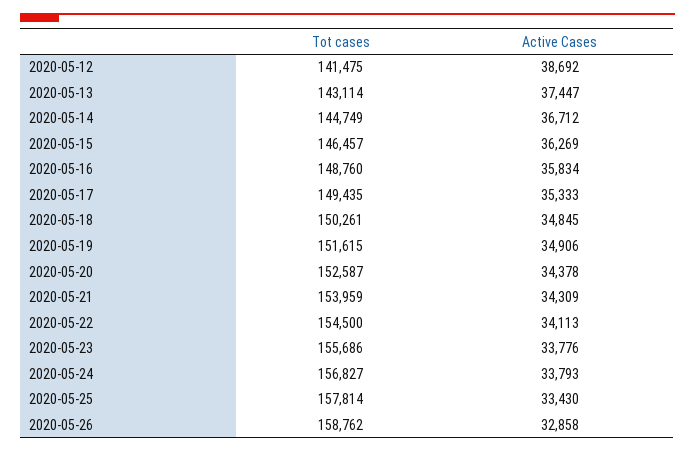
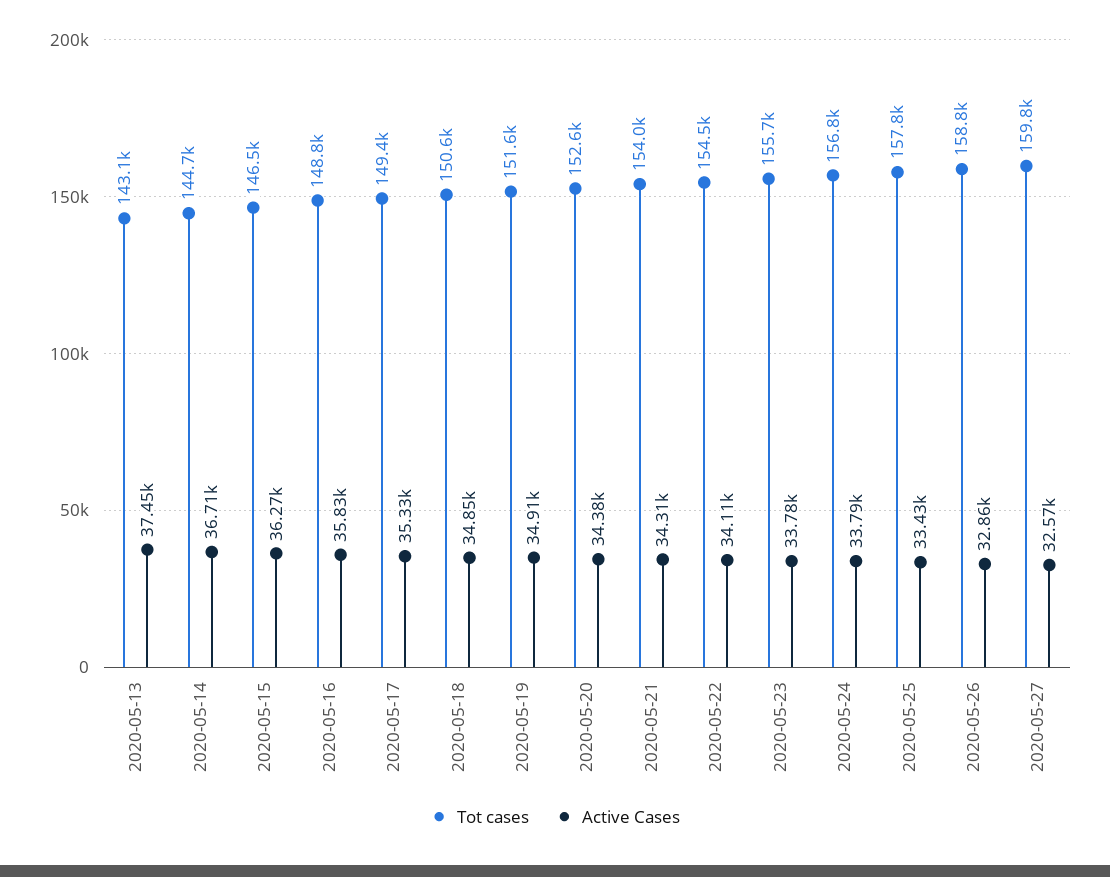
Tot cases, 2020-05-12: 141475 -> none
Active Cases, 2020-05-12: 38692 -> none
Tot cases, 2020-05-18: 150261 -> 150600
Tot cases, 2020-05-27: none -> 159800
Active Cases, 2020-05-27: none -> 32570

